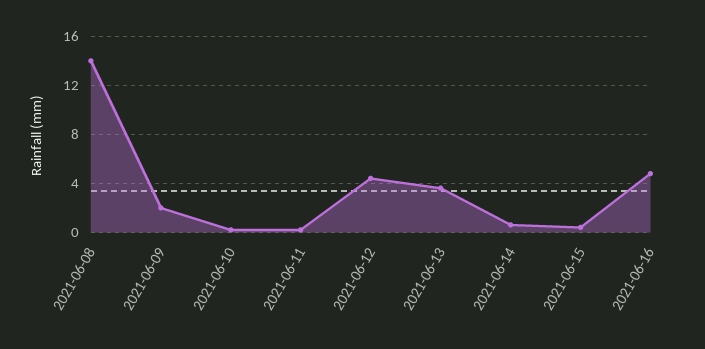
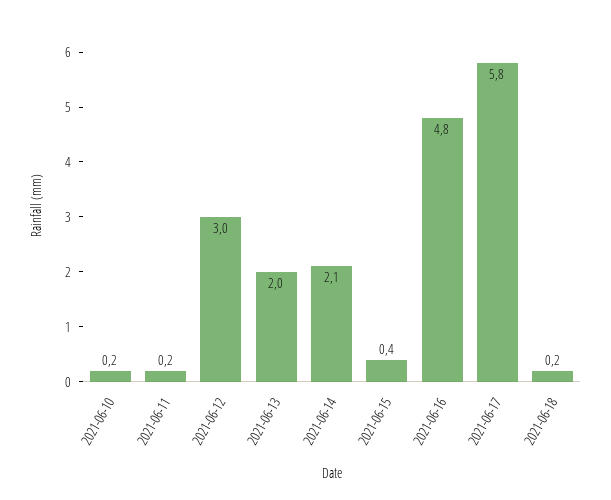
2021-06-08: 14 -> none
2021-06-09: 2 -> none
2021-06-12: 4.5 -> 3
2021-06-13: 3.5 -> 2
2021-06-14: 0.5 -> 2.1
2021-06-17: none -> 5.8
2021-06-18: none -> 0.2

